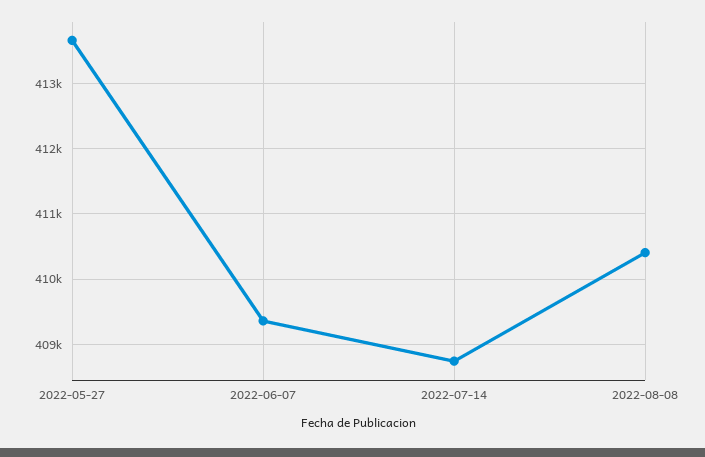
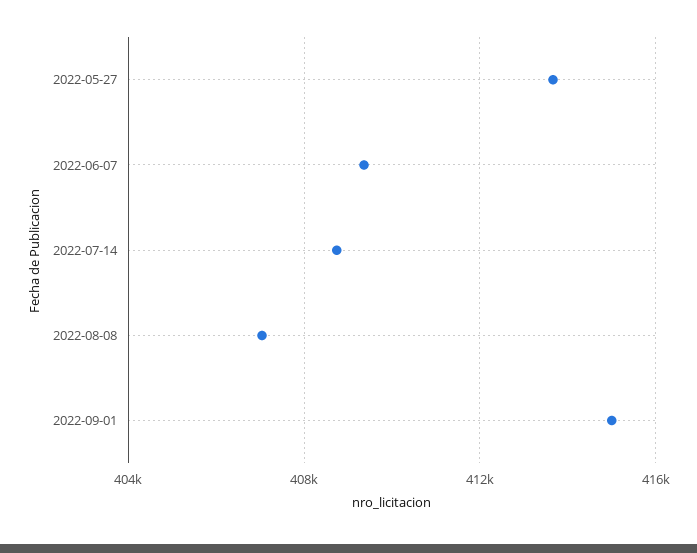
2022-08-08: 410400 -> 407000
2022-09-01: none -> 415000

